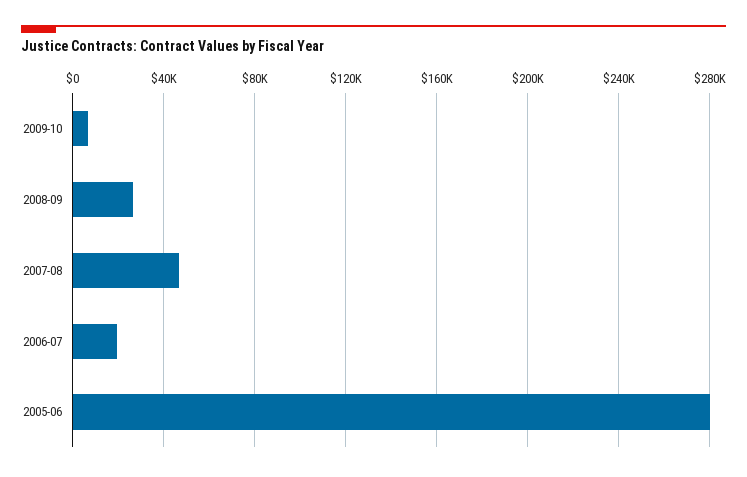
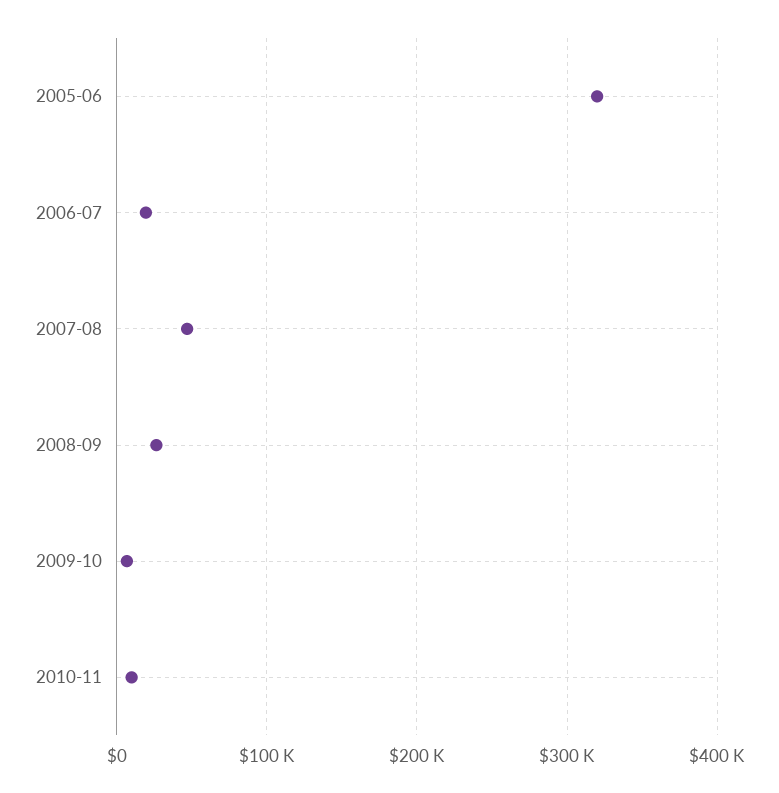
2005-06: 280000 -> 320000
2010-11: none -> 10000

